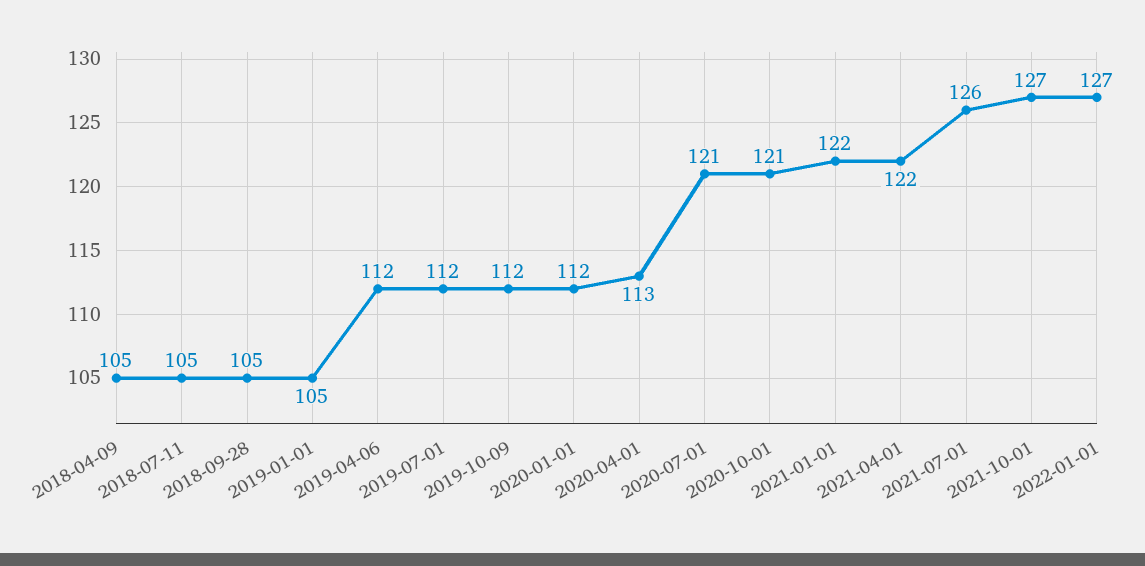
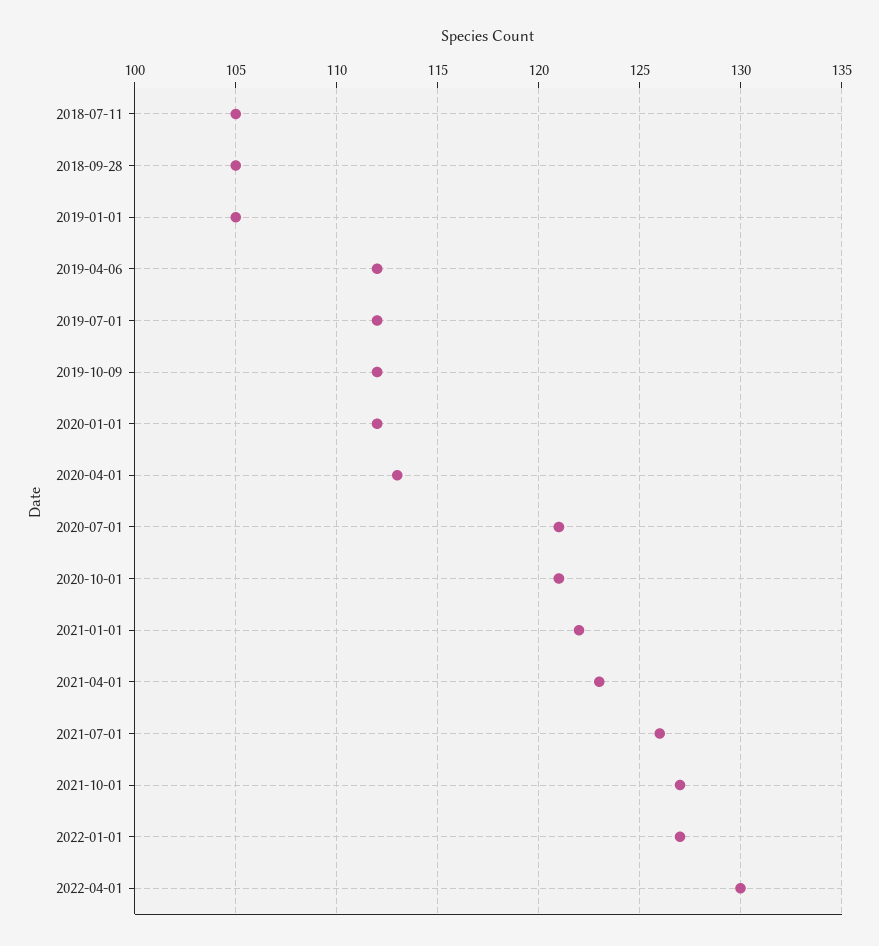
2018-04-09: 105 -> none
2021-04-01: 122 -> 123
2022-04-01: none -> 130

